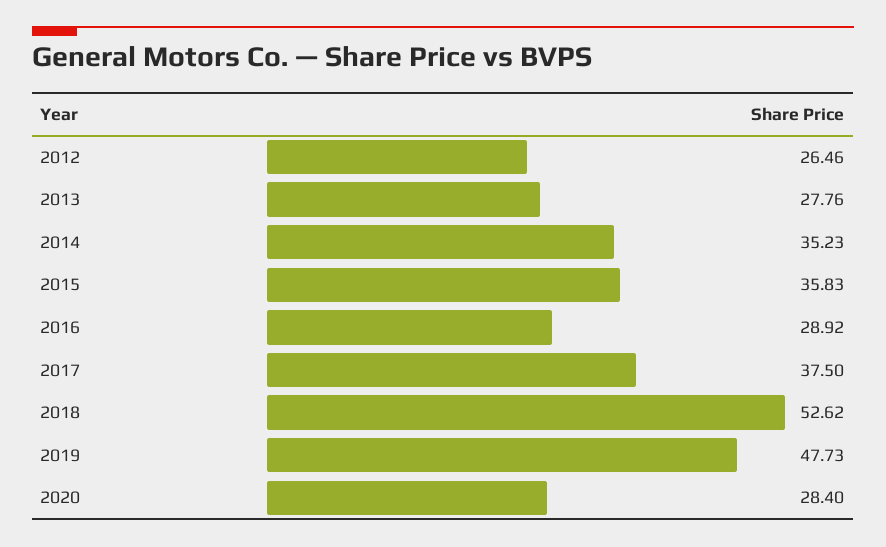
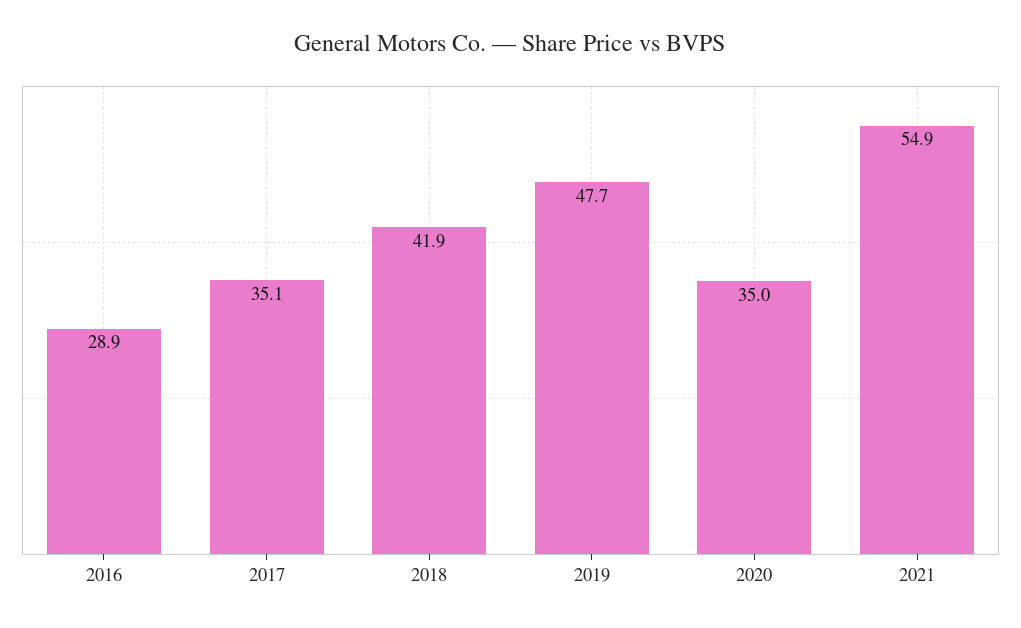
2012: 26.46 -> none
2013: 27.76 -> none
2014: 35.23 -> none
2015: 35.83 -> none
2017: 37.5 -> 35.1
2018: 52.62 -> 41.9
2020: 28.4 -> 35
2021: none -> 54.9

